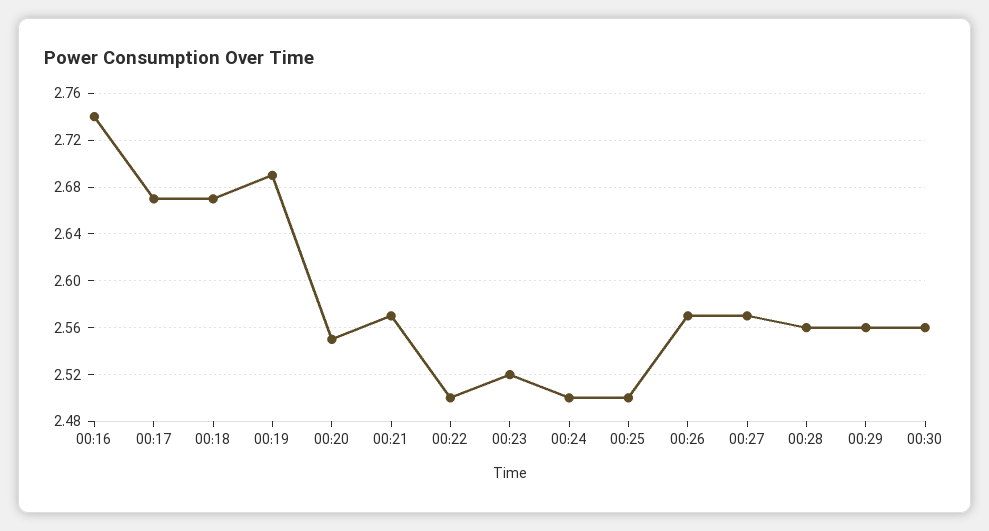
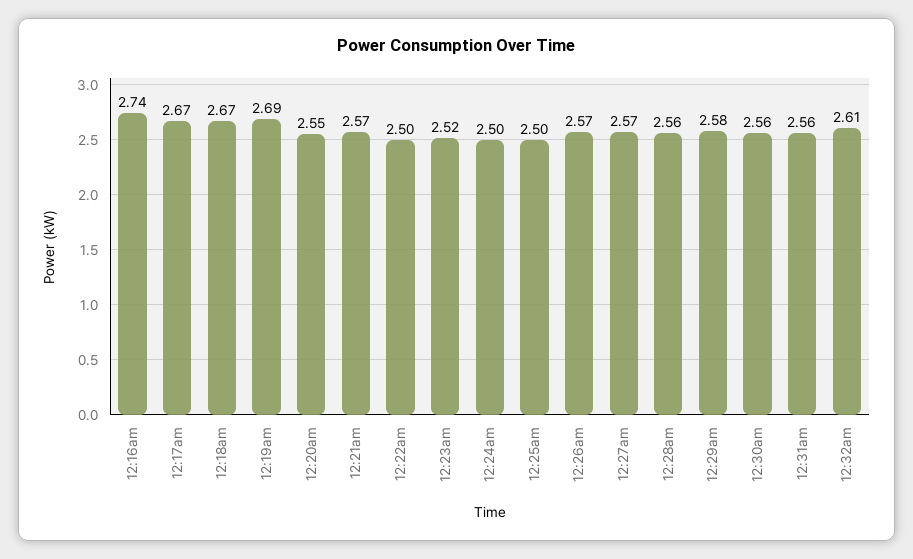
00:29: 2.56 -> 2.58
12:31am: none -> 2.56
12:32am: none -> 2.61

